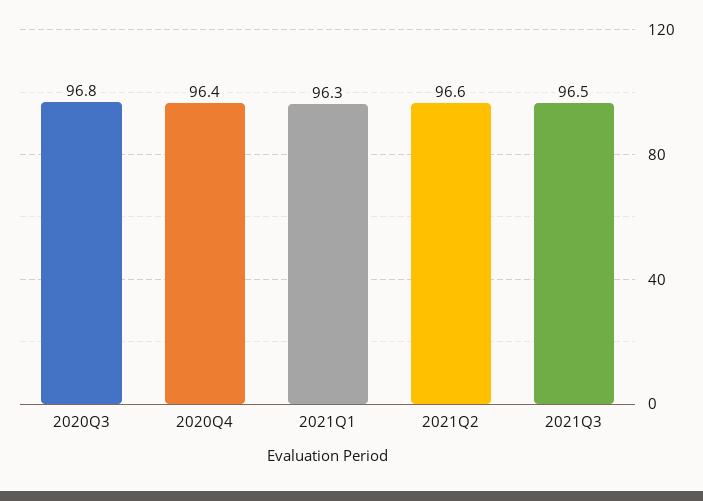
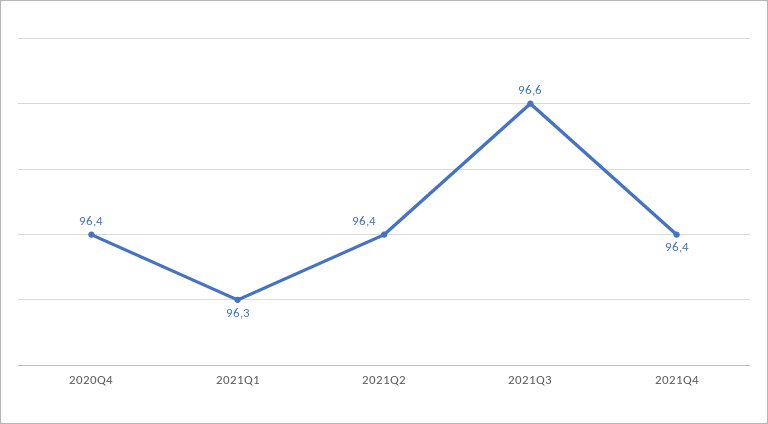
2020Q3: 96.8 -> none
2021Q2: 96.6 -> 96.4
2021Q3: 96.5 -> 96.6
2021Q4: none -> 96.4

